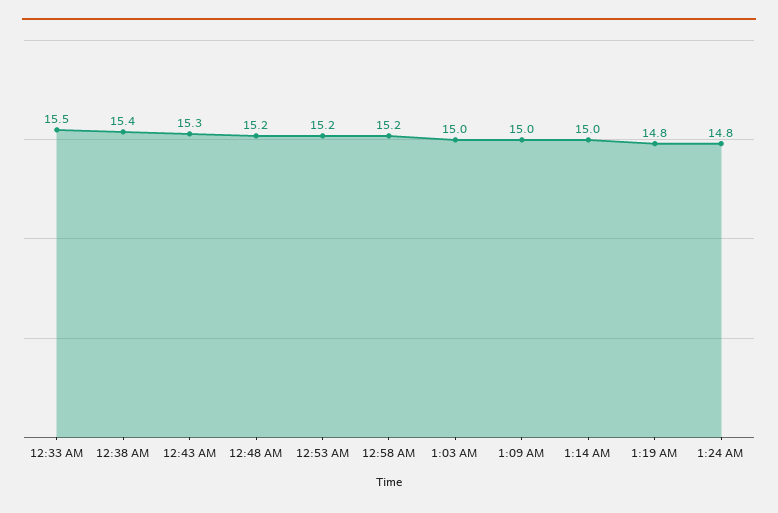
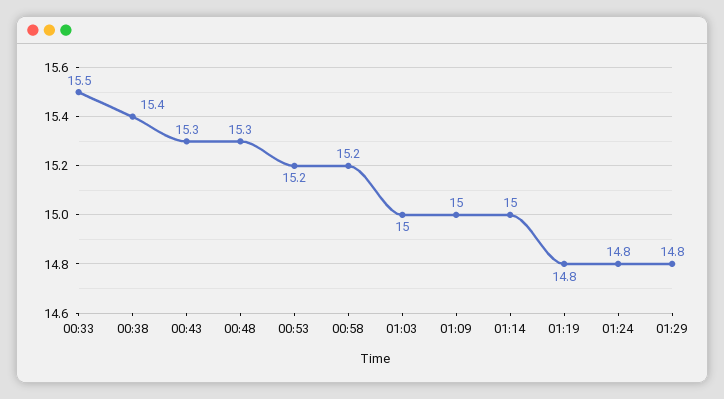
12:48 AM: 15.2 -> 15.3
01:29: none -> 14.8

